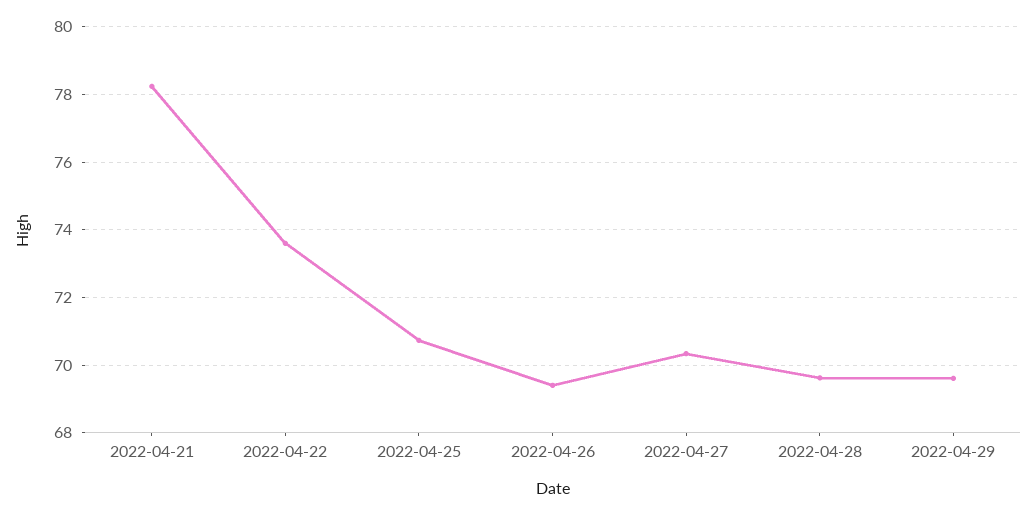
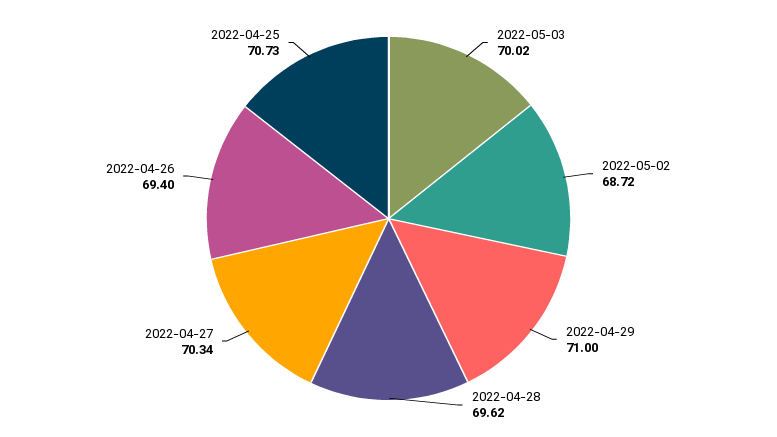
2022-04-21: 78.2 -> none
2022-04-22: 73.6 -> none
2022-04-29: 69.6 -> 71
2022-05-03: none -> 70.02
2022-05-02: none -> 68.72

